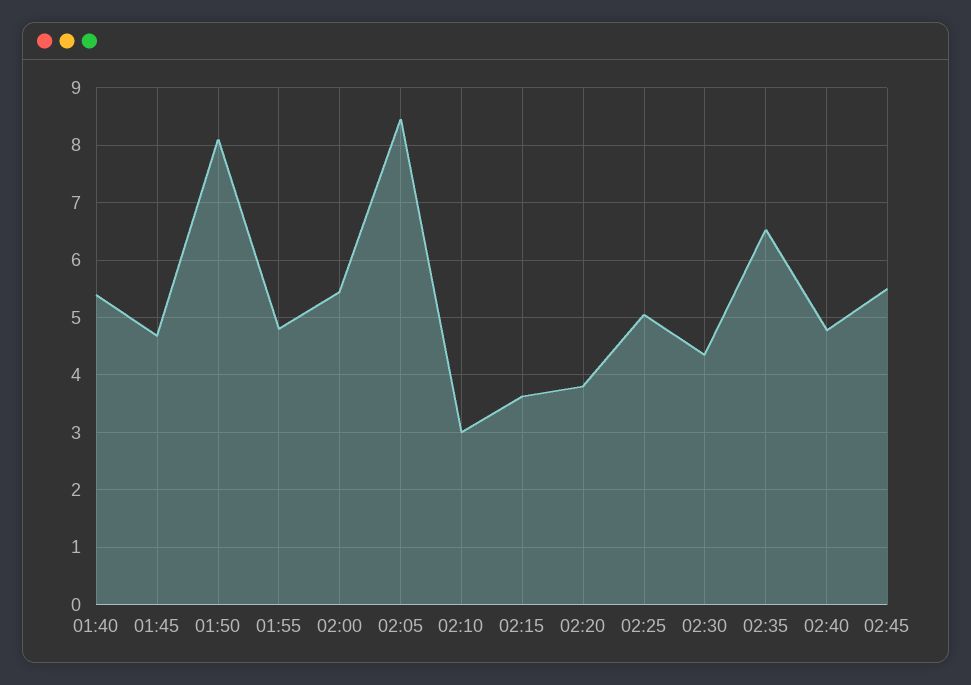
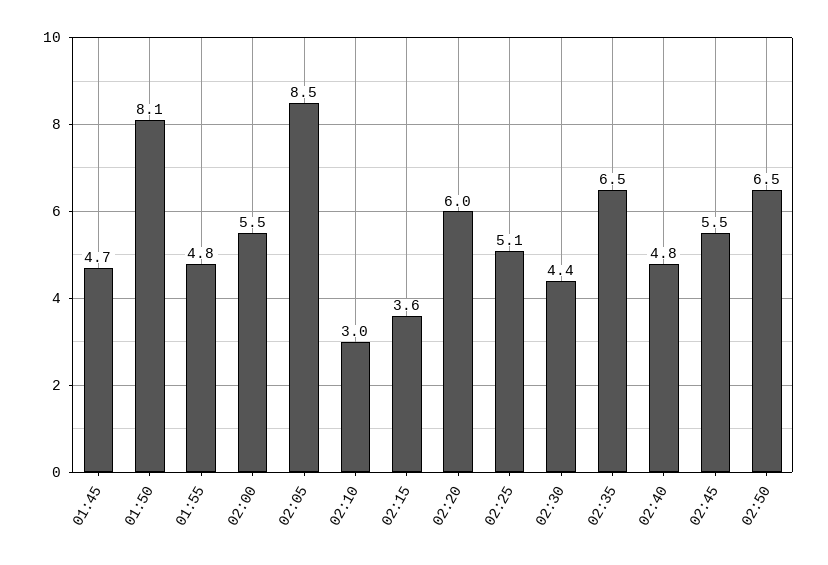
01:40: 5.4 -> none
02:20: 3.8 -> 6
02:50: none -> 6.5

